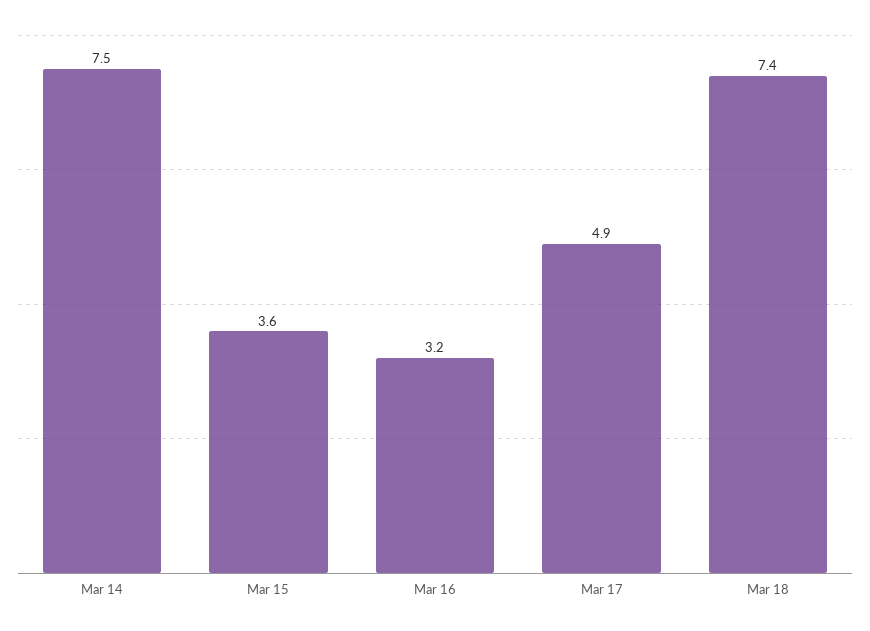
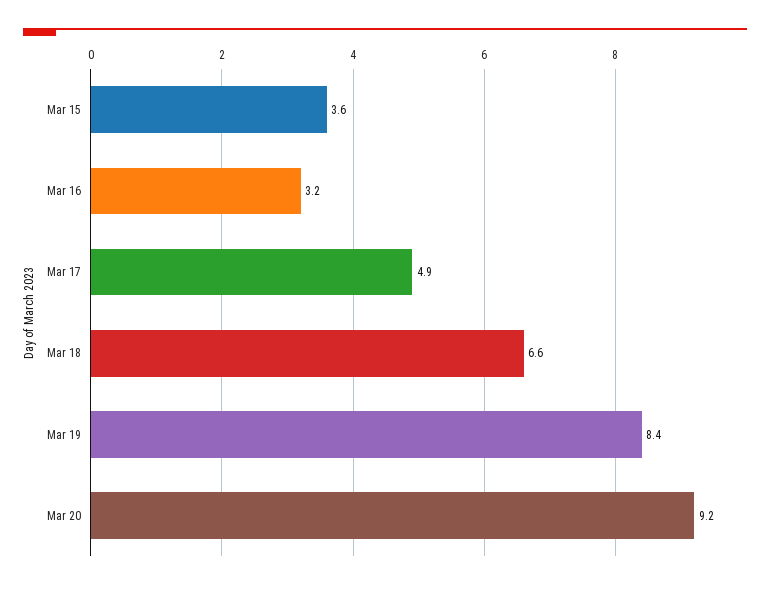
Mar 14: 7.5 -> none
Mar 18: 7.4 -> 6.6
Mar 19: none -> 8.4
Mar 20: none -> 9.2

